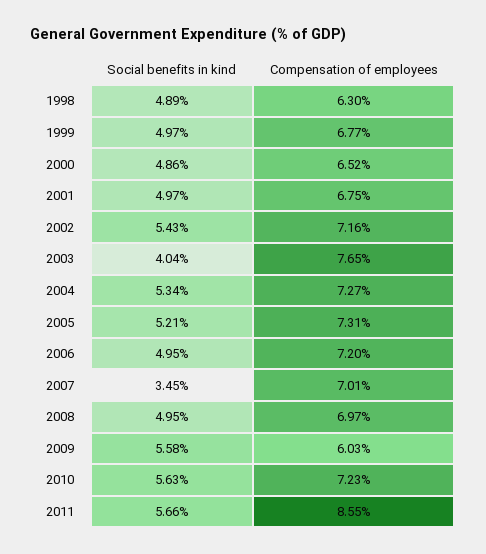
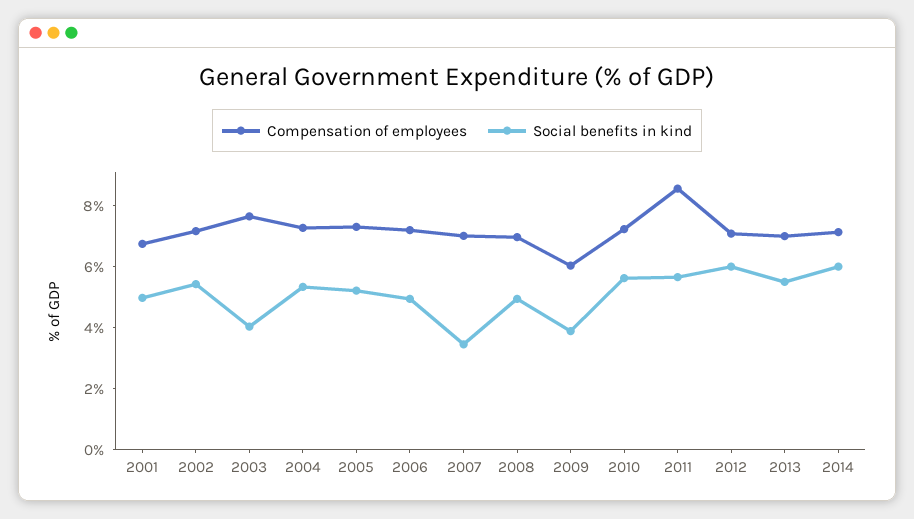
Social benefits in kind, 1998: 4.89 -> none
Compensation of employees, 1998: 6.3 -> none
Social benefits in kind, 1999: 4.97 -> none
Compensation of employees, 1999: 6.77 -> none
Social benefits in kind, 2000: 4.86 -> none
Compensation of employees, 2000: 6.52 -> none
Social benefits in kind, 2009: 5.58 -> 4
Compensation of employees, 2012: none -> 7
Social benefits in kind, 2012: none -> 6
Compensation of employees, 2013: none -> 7
Social benefits in kind, 2013: none -> 5.5
Compensation of employees, 2014: none -> 7
Social benefits in kind, 2014: none -> 6

